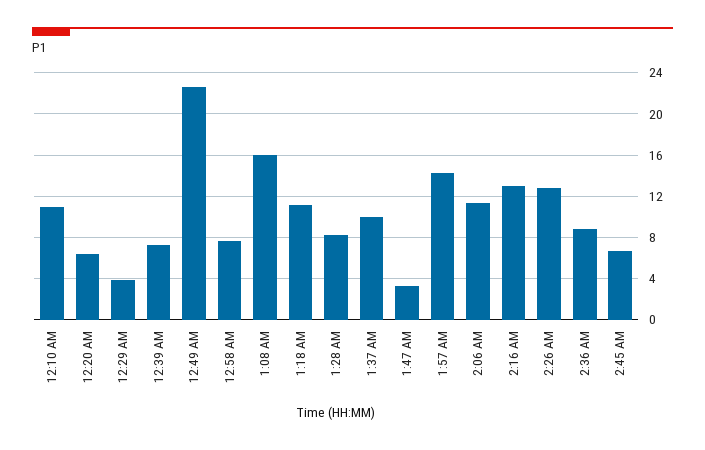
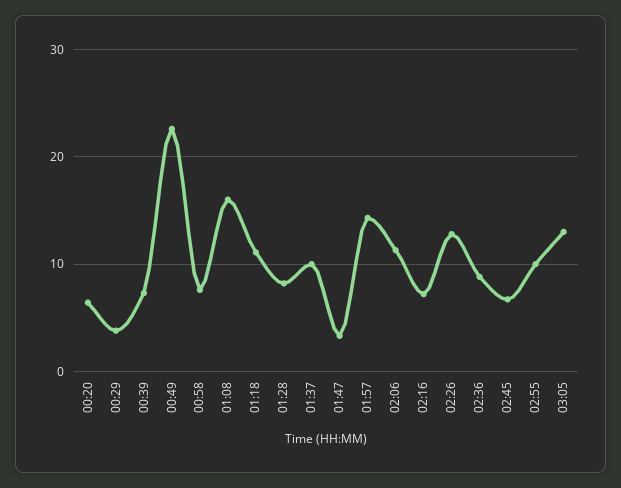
12:10 AM: 11 -> none
2:16 AM: 13 -> 7
02:55: none -> 10
03:05: none -> 13

